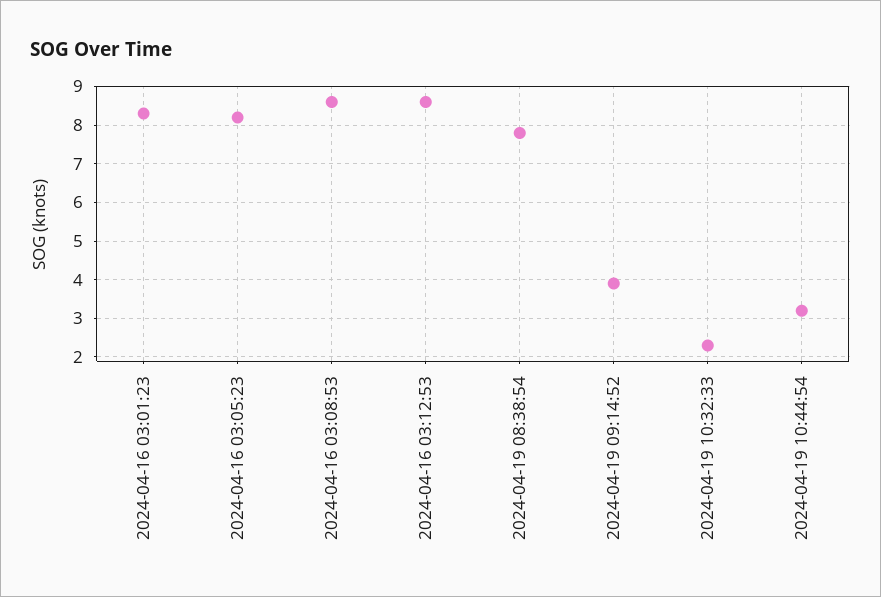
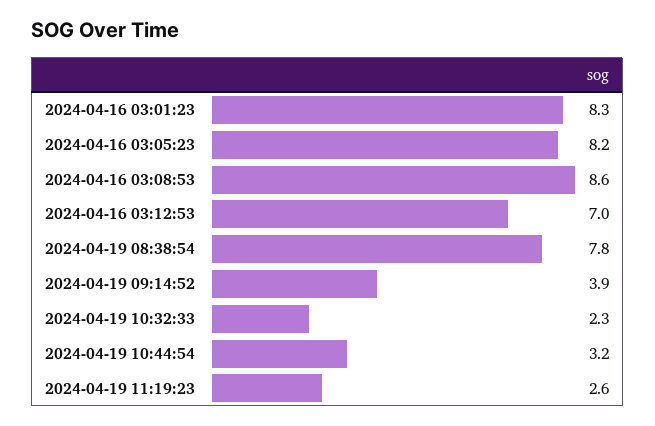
2024-04-16 03:12:53: 8.5 -> 7
2024-04-19 11:19:23: none -> 2.6

